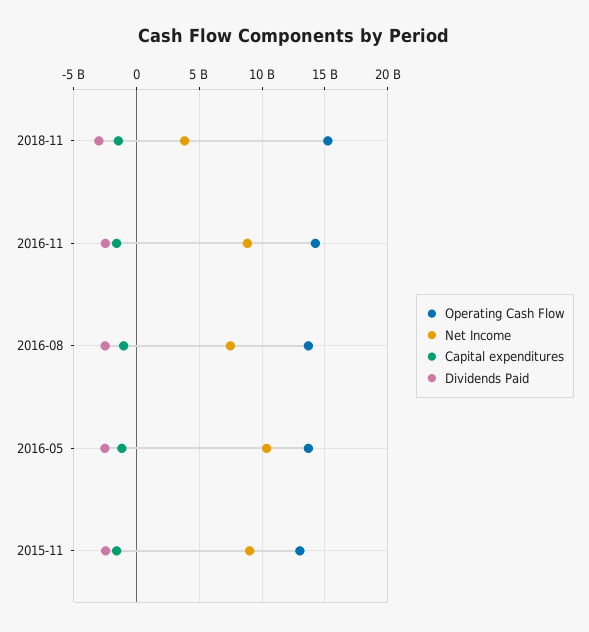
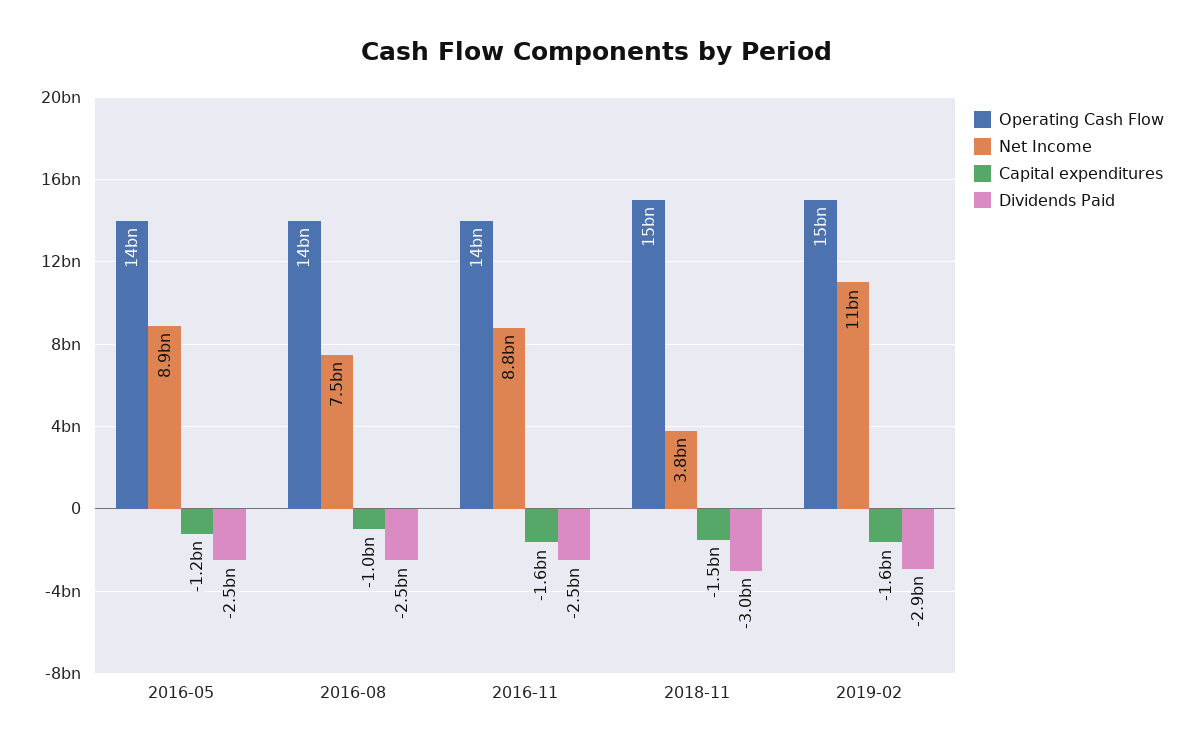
Net Income, 2016-05: 10500000000 -> 8900000000
Operating Cash Flow, 2015-11: 13000000000 -> none
Net Income, 2015-11: 9000000000 -> none
Capital expenditures, 2015-11: -1500000000 -> none
Dividends Paid, 2015-11: -2500000000 -> none
Operating Cash Flow, 2019-02: none -> 15000000000
Net Income, 2019-02: none -> 11000000000
Capital expenditures, 2019-02: none -> -1600000000
Dividends Paid, 2019-02: none -> -2900000000

